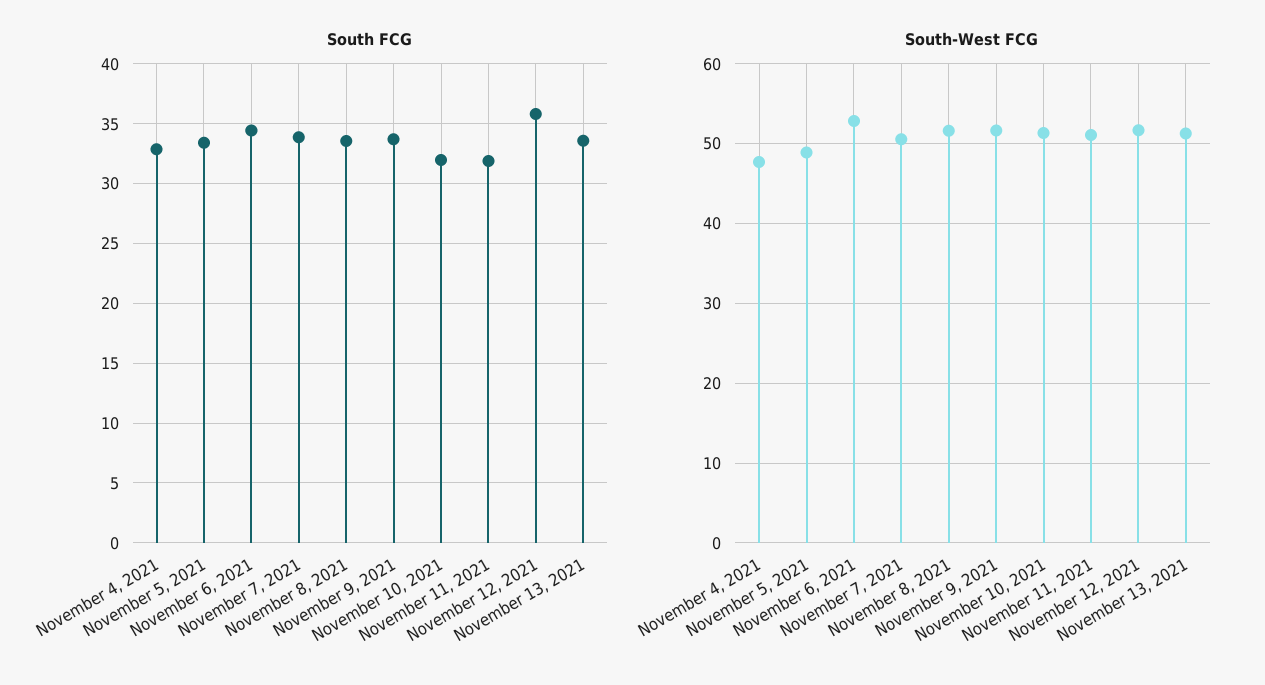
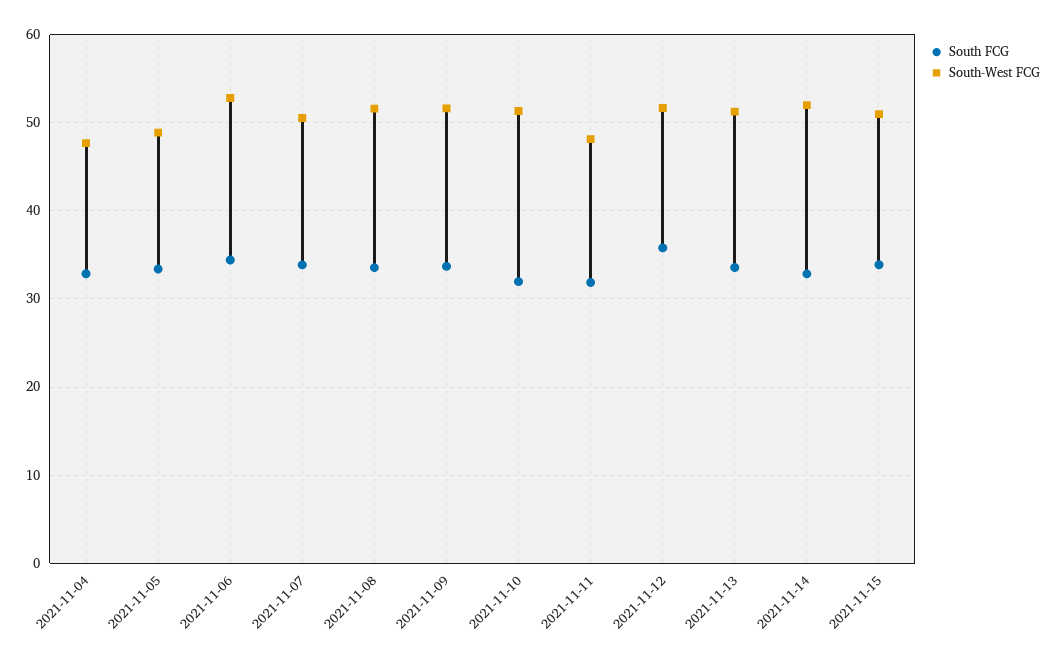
South-West FCG, November 11, 2021: 51 -> 48
South FCG, 2021-11-14: none -> 33
South-West FCG, 2021-11-14: none -> 52
South FCG, 2021-11-15: none -> 34
South-West FCG, 2021-11-15: none -> 51

